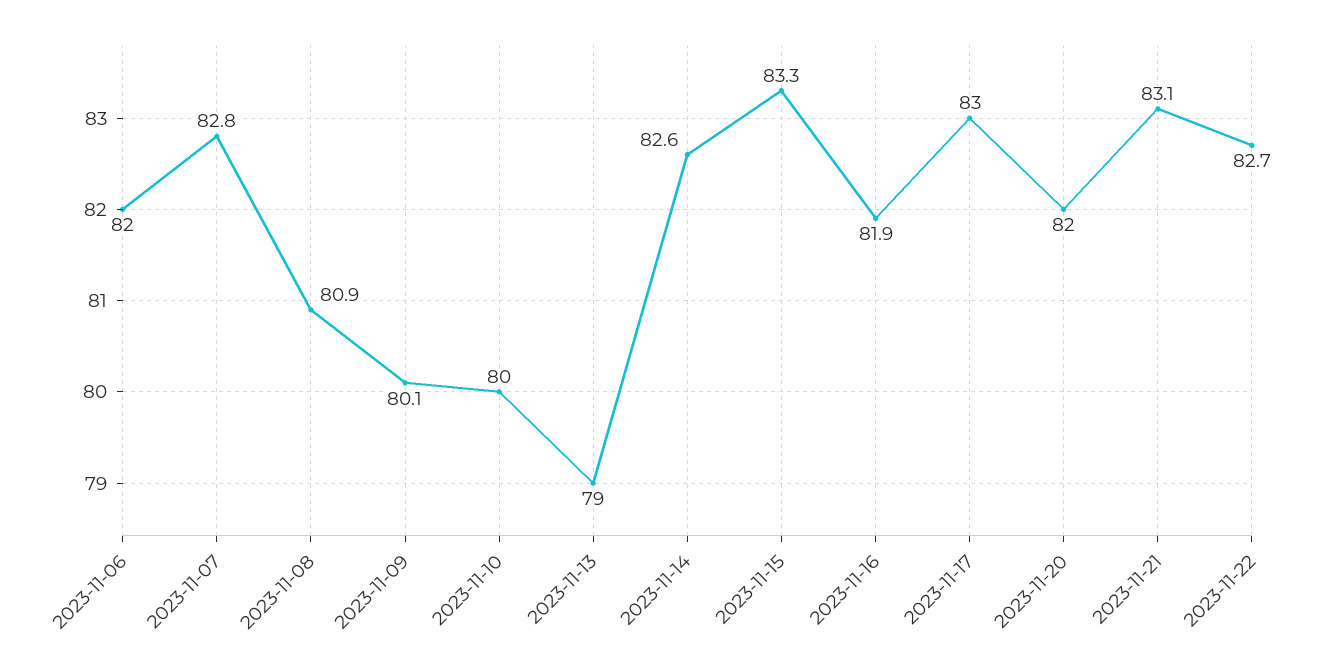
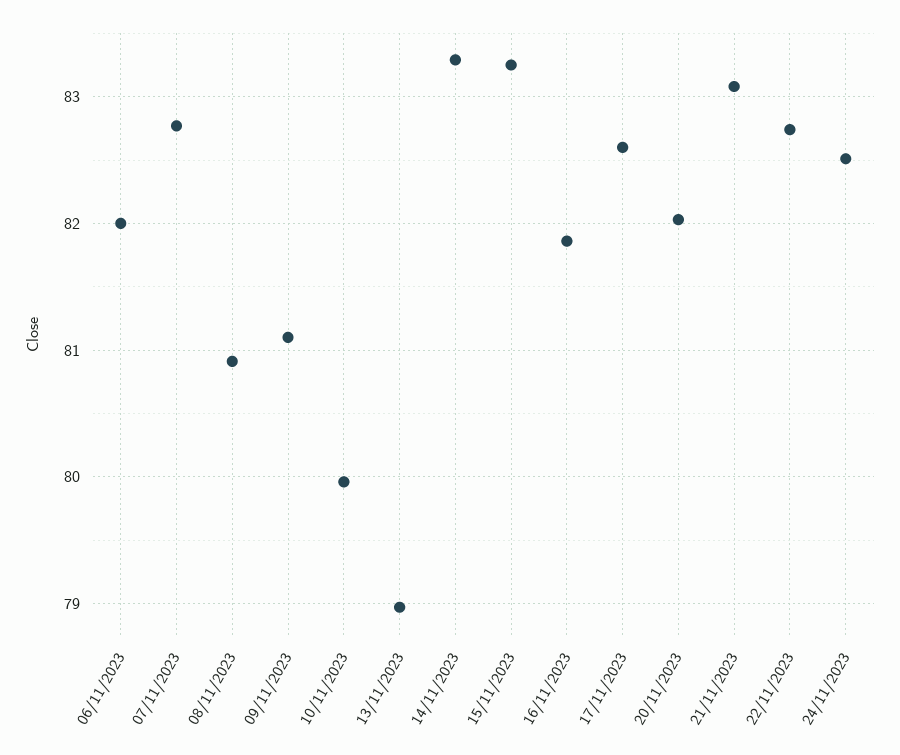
2023-11-09: 80.1 -> 81.1
2023-11-14: 82.6 -> 83.3
2023-11-17: 83 -> 82.6
24/11/2023: none -> 82.5

